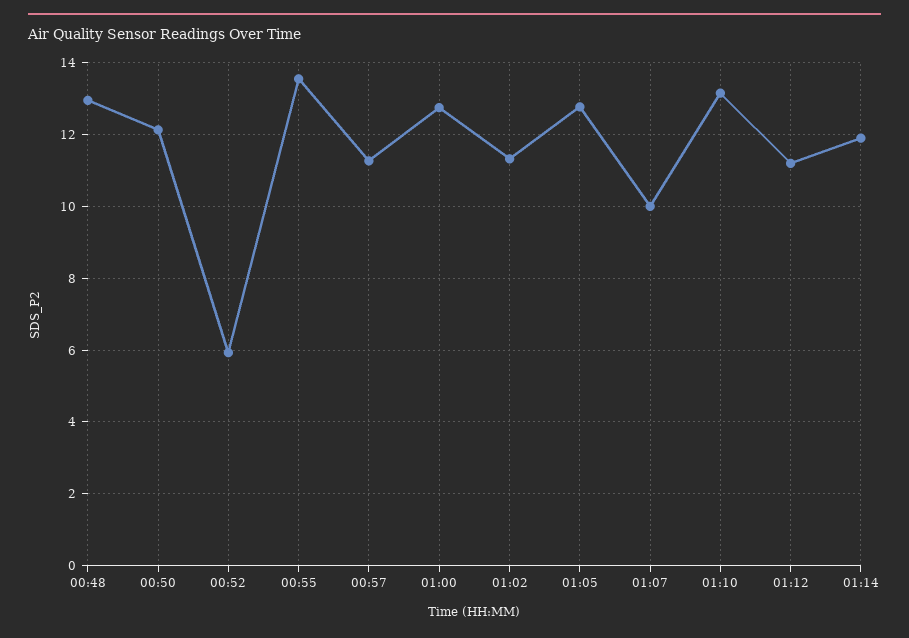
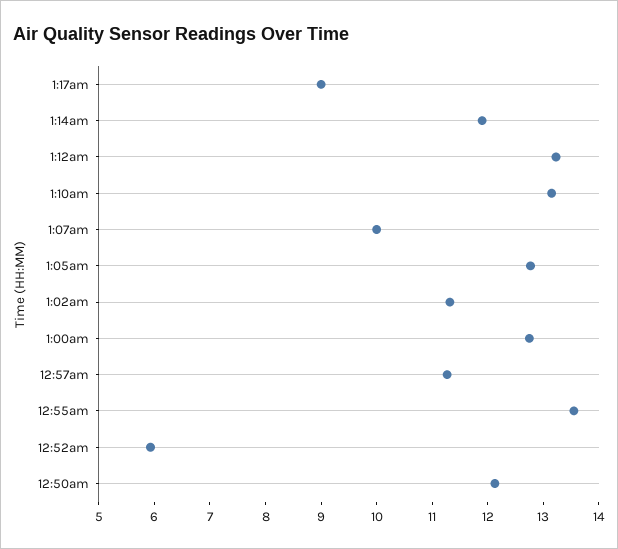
00:48: 13 -> none
01:12: 11.2 -> 13.2
1:17am: none -> 9

